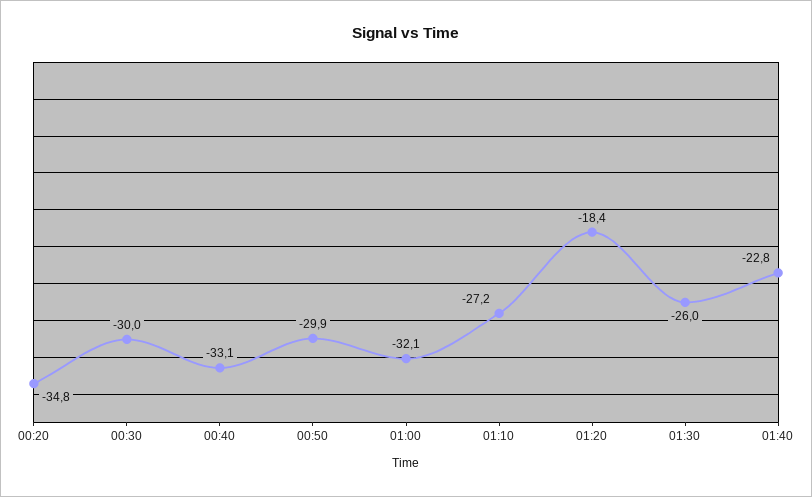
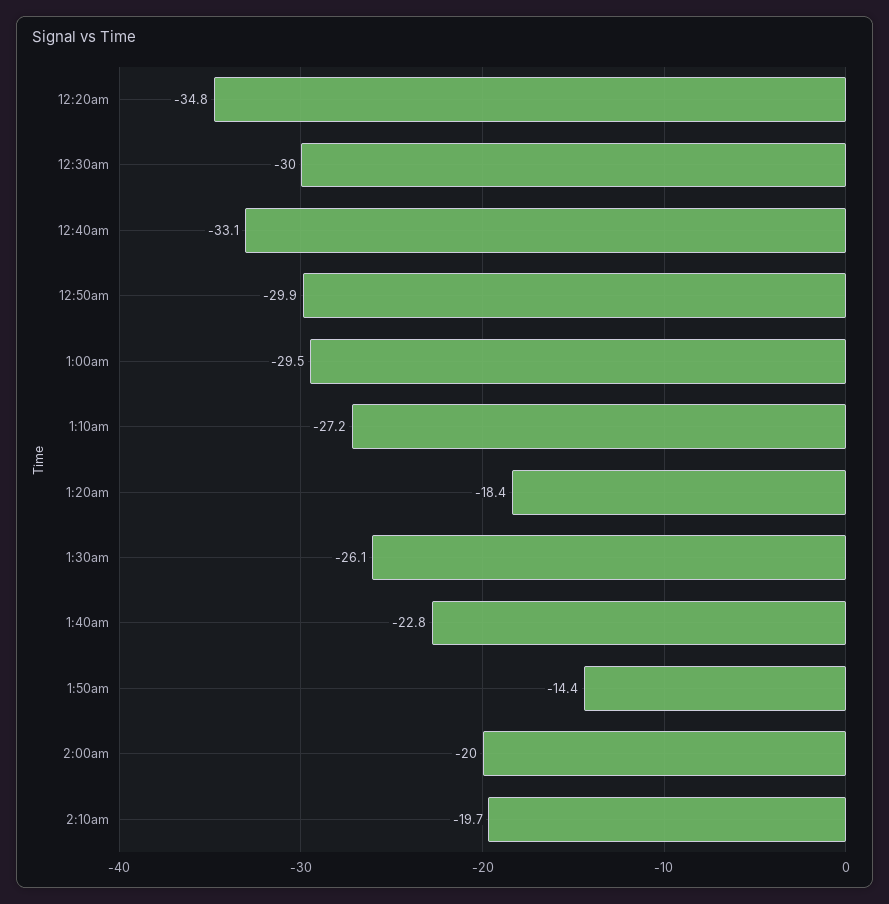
01:00: -32.1 -> -29.5
01:30: -26 -> -26.1
1:50am: none -> -14.4
2:00am: none -> -20
2:10am: none -> -19.7

